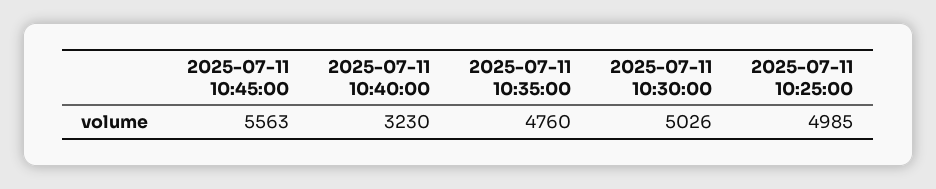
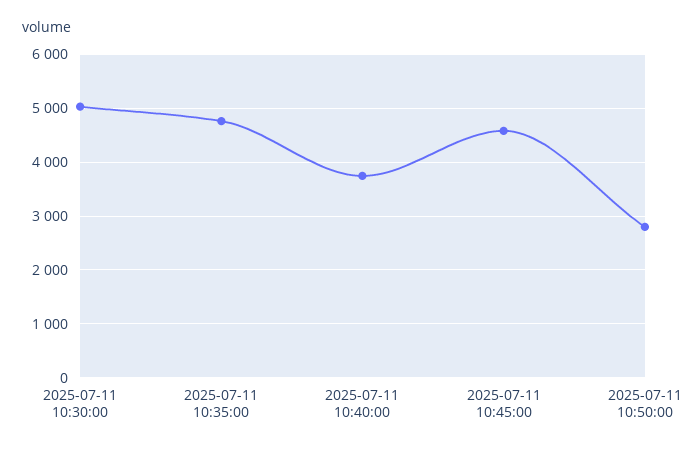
2025-07-11 10:45:00: 5563 -> 4600
2025-07-11 10:40:00: 3230 -> 3800
2025-07-11 10:25:00: 4985 -> none
2025-07-11 10:50:00: none -> 2800

